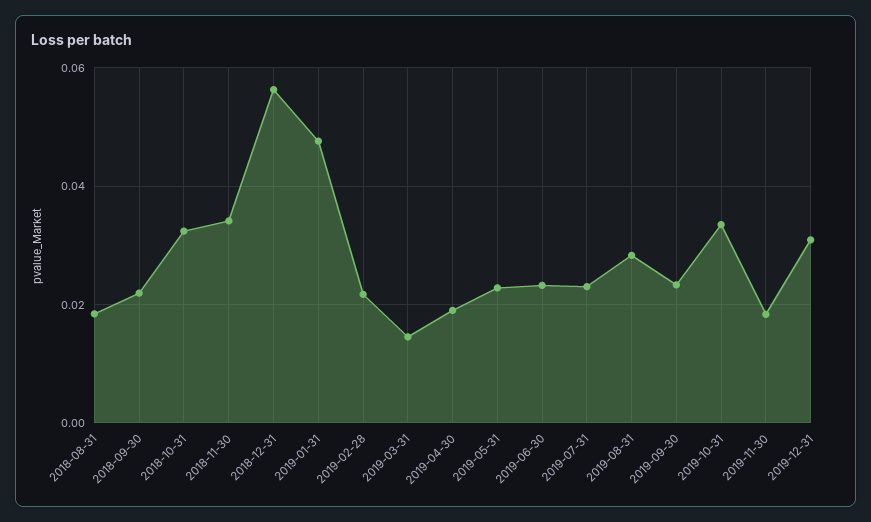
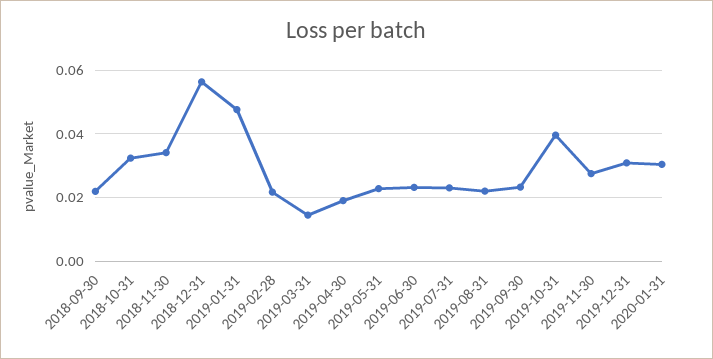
2018-08-31: 0.018 -> none
2019-08-31: 0.028 -> 0.022
2019-10-31: 0.034 -> 0.04
2019-11-30: 0.018 -> 0.028
2020-01-31: none -> 0.03

